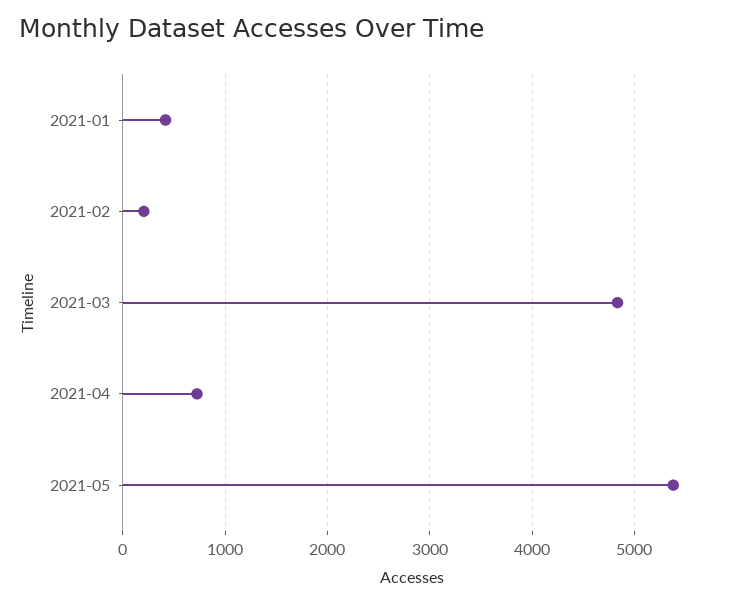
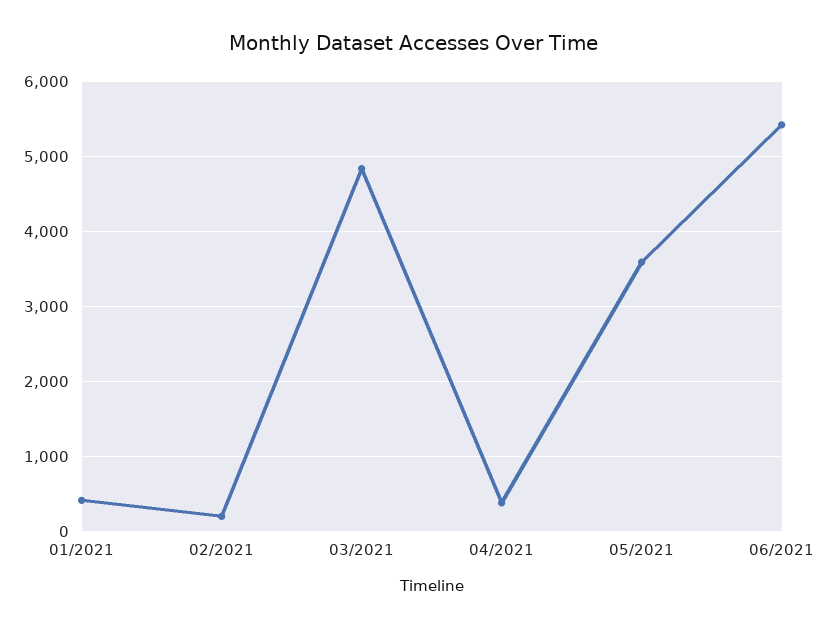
2021-04: 700 -> 400
2021-05: 5400 -> 3600
06/2021: none -> 5400

